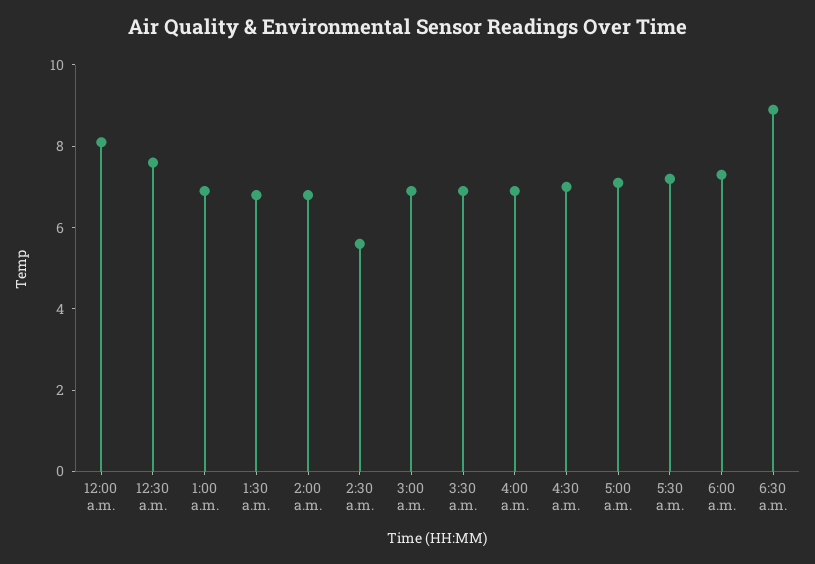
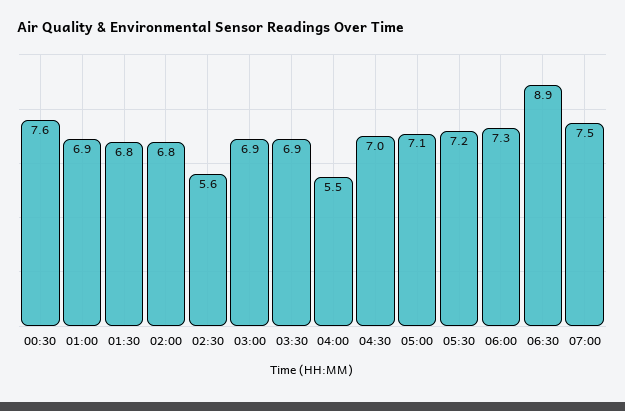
12:00 a.m.: 8 -> none
4:00 a.m.: 7 -> 5.5
07:00: none -> 7.5

